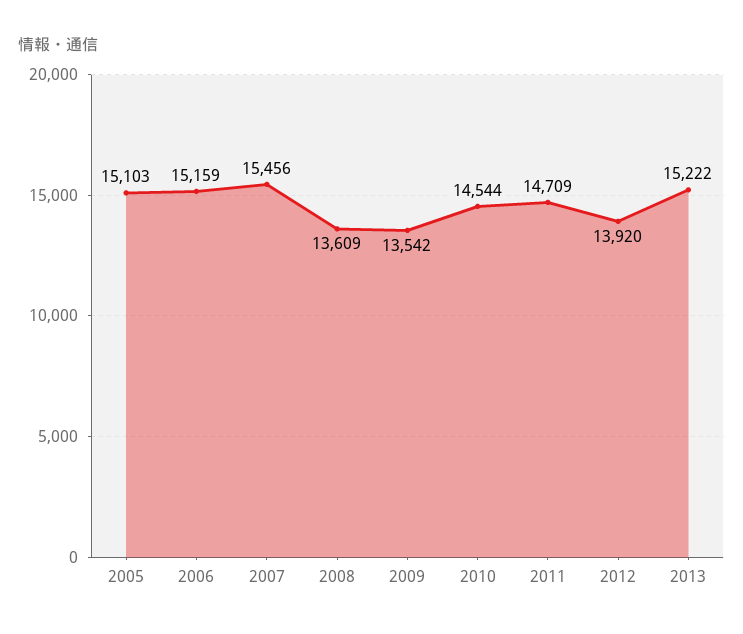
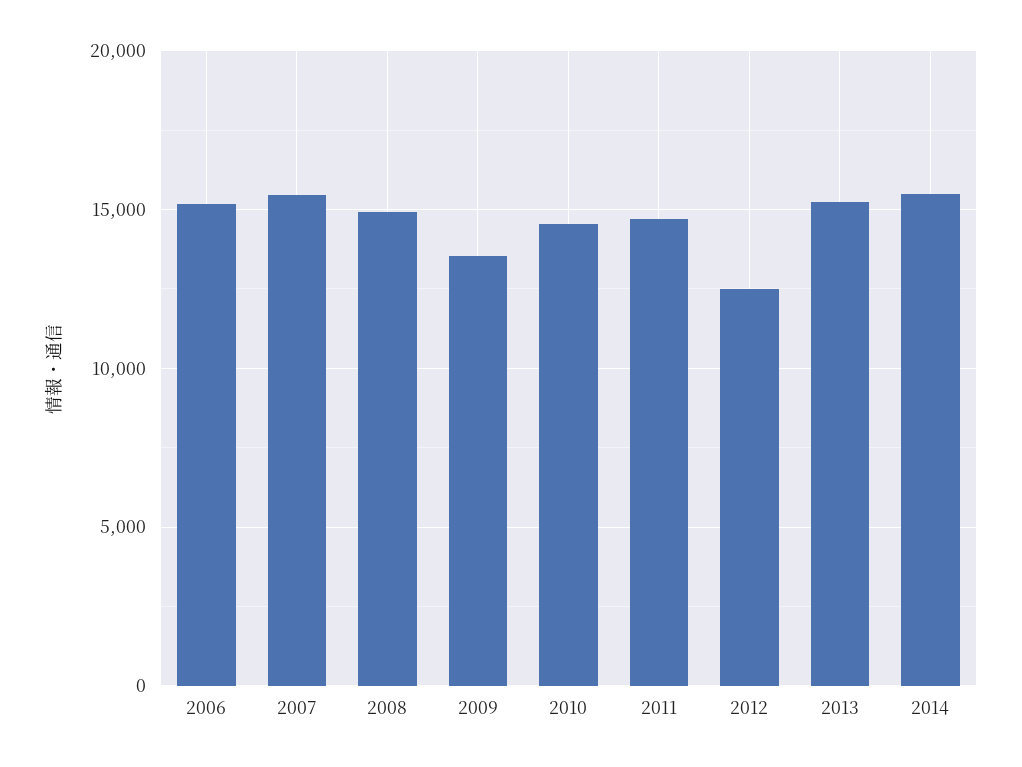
2005: 15103 -> none
2008: 13609 -> 15000
2012: 13920 -> 12500
2014: none -> 15500

